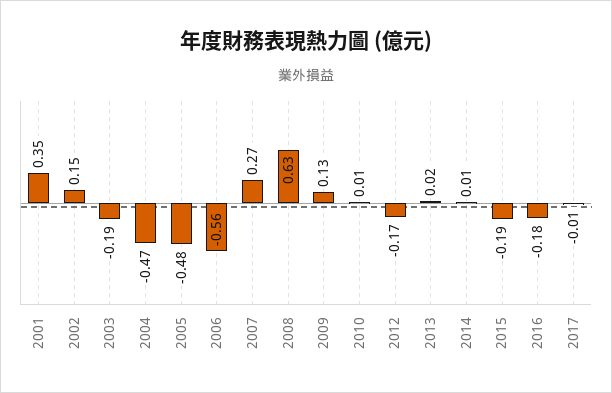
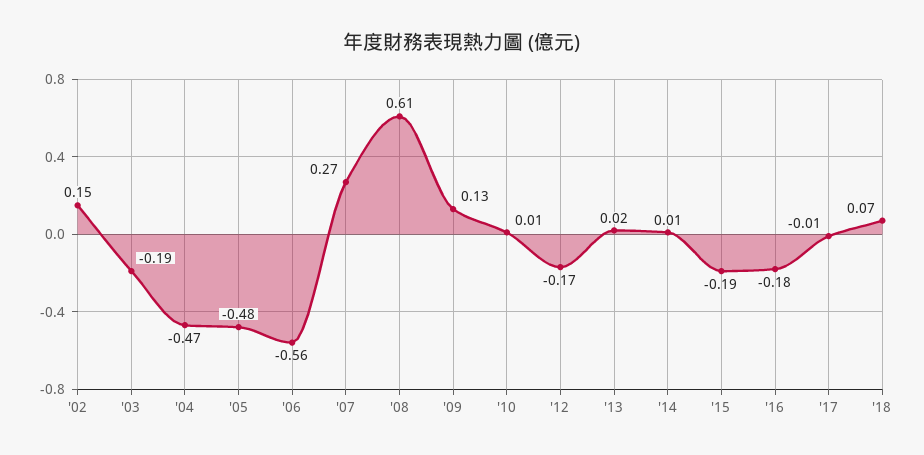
2001: 0.35 -> none
2008: 0.63 -> 0.61
'18: none -> 0.07

